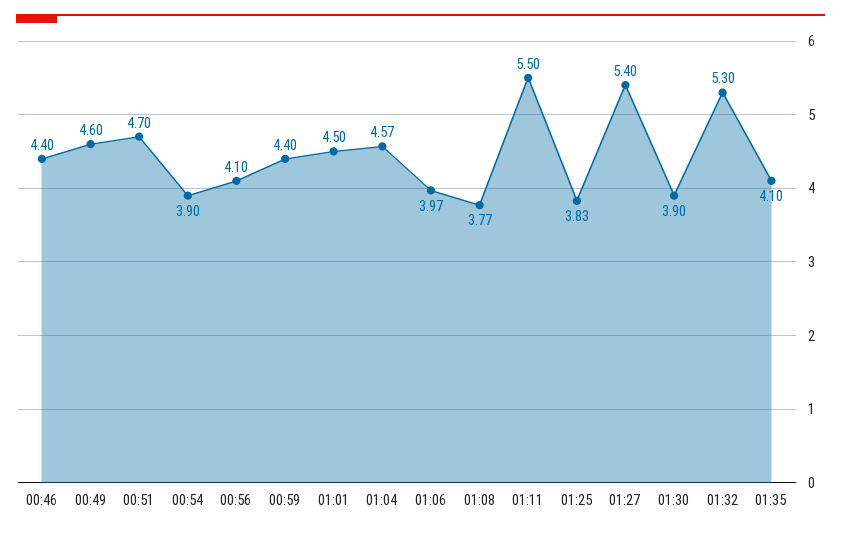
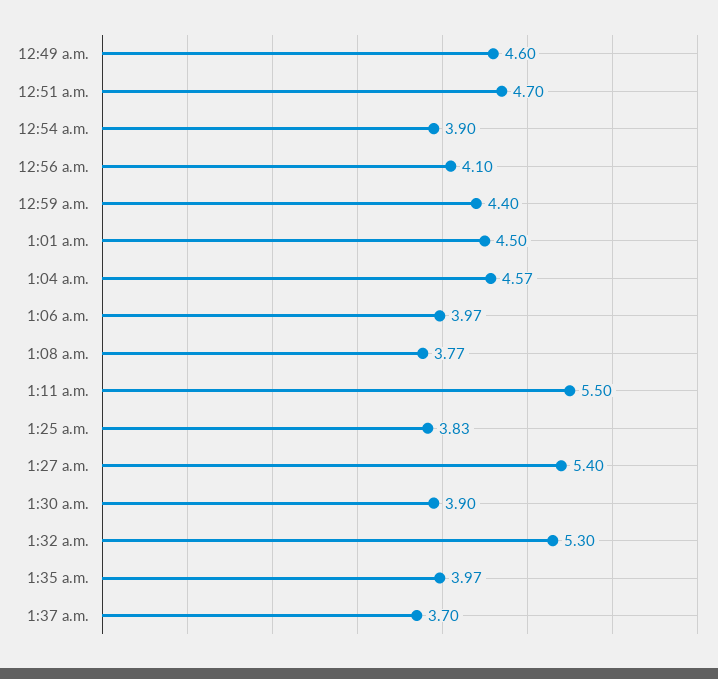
00:46: 4.4 -> none
01:35: 4.1 -> 3.97
1:37 a.m.: none -> 3.7

